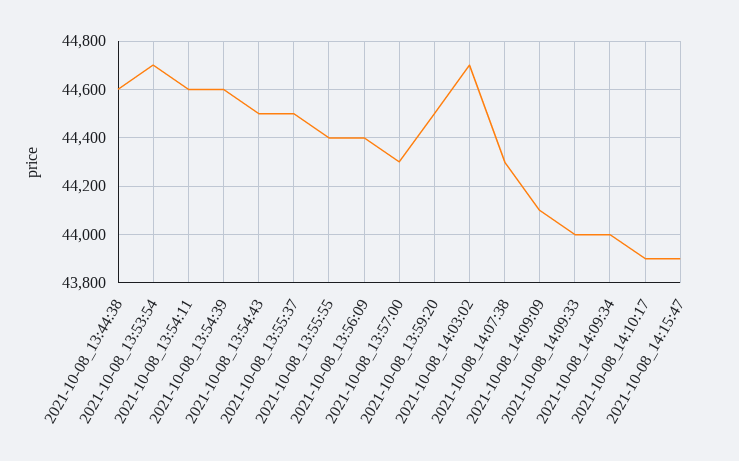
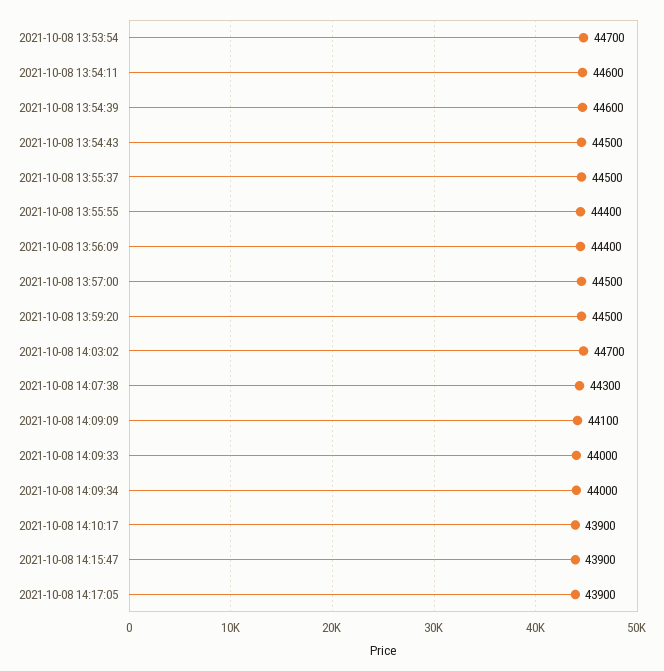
2021-10-08_13:44:38: 44600 -> none
2021-10-08_13:57:00: 44300 -> 44500
2021-10-08 14:17:05: none -> 43900

